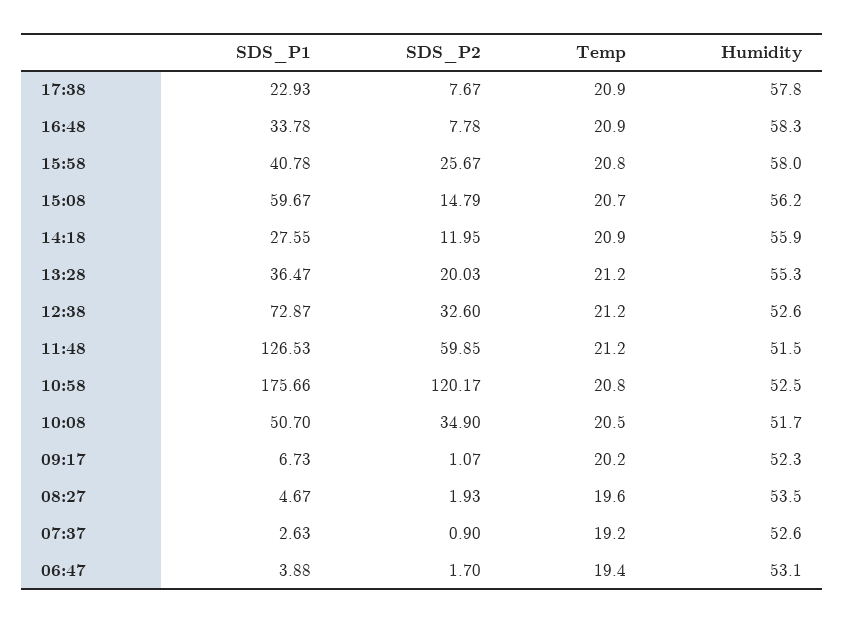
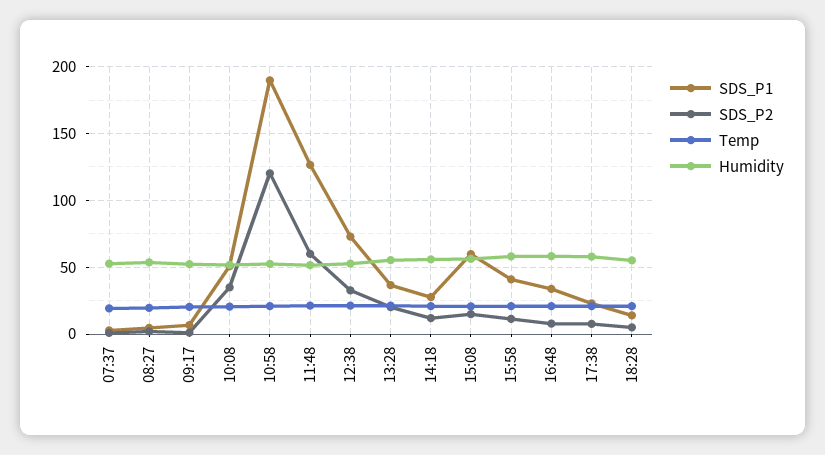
SDS_P2, 15:58: 25.67 -> 10
SDS_P1, 10:58: 175.66 -> 190
SDS_P1, 06:47: 3.88 -> none
SDS_P2, 06:47: 1.7 -> none
Temp, 06:47: 19.4 -> none
Humidity, 06:47: 53.1 -> none
SDS_P1, 18:28: none -> 15
SDS_P2, 18:28: none -> 5
Temp, 18:28: none -> 20
Humidity, 18:28: none -> 55

